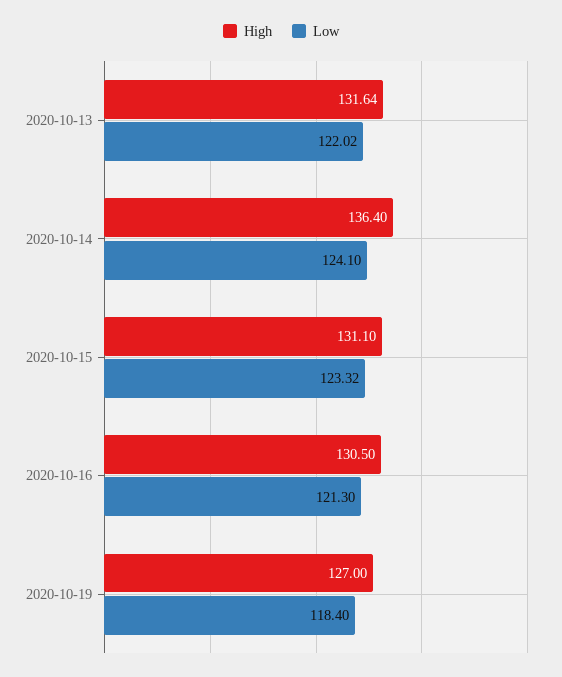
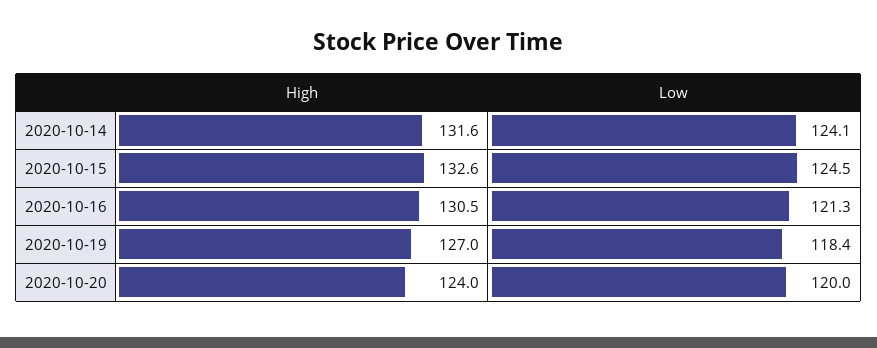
High, 2020-10-13: 131.64 -> none
Low, 2020-10-13: 122.02 -> none
High, 2020-10-14: 136.4 -> 131.6
High, 2020-10-15: 131.1 -> 132.6
Low, 2020-10-15: 123.32 -> 124.5
High, 2020-10-20: none -> 124
Low, 2020-10-20: none -> 120

